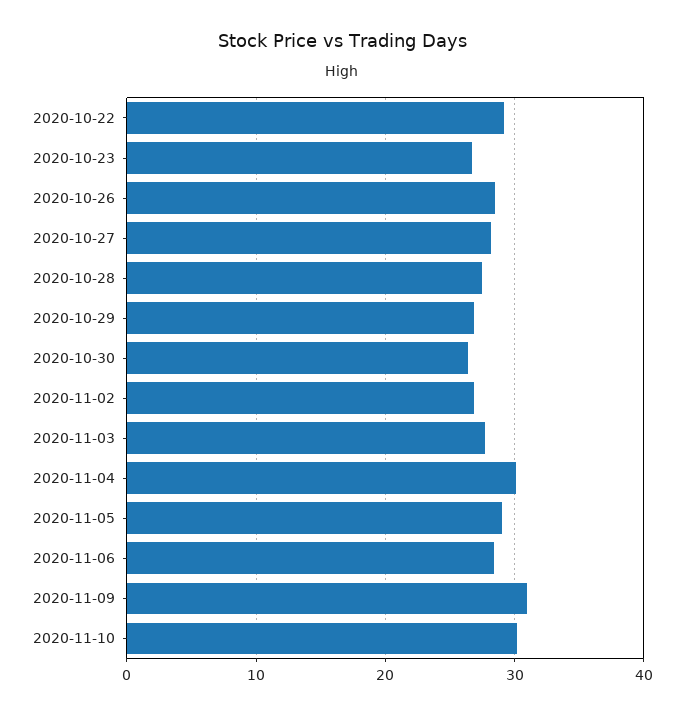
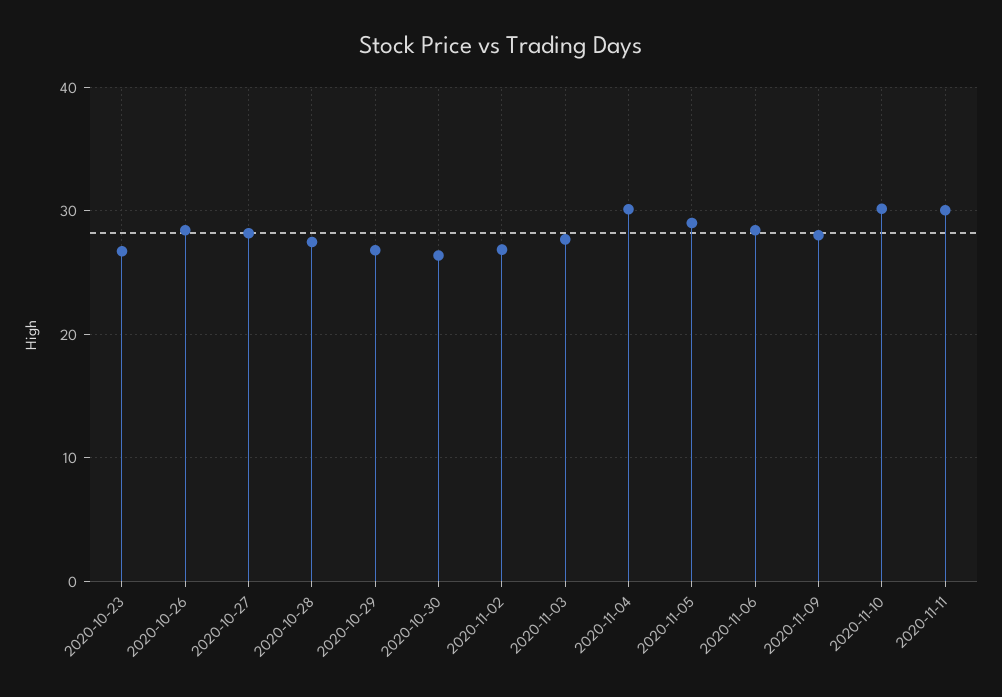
2020-10-22: 29 -> none
2020-11-09: 31 -> 28
2020-11-11: none -> 30

